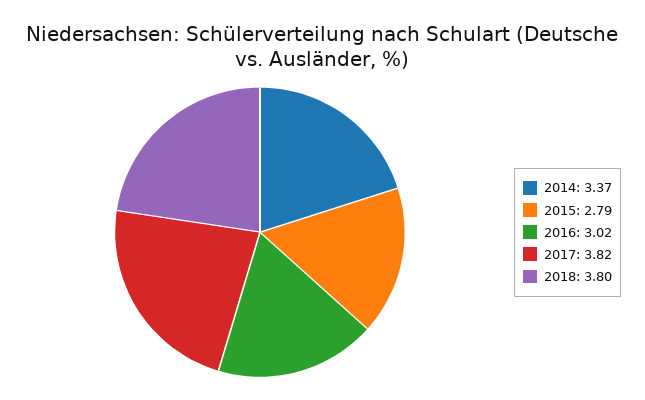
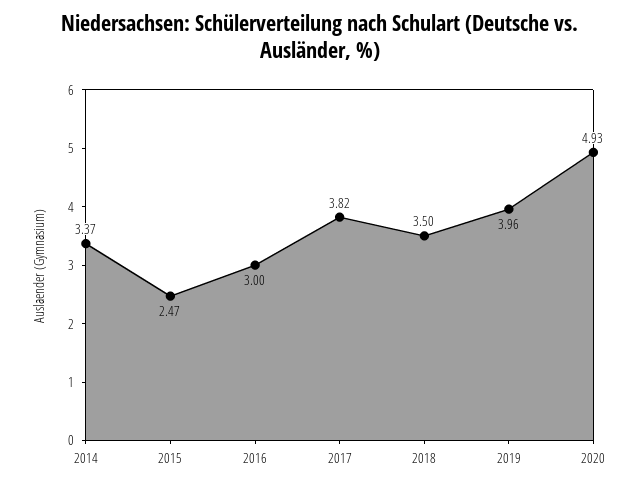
2015: 2.79 -> 2.47
2016: 3.02 -> 3
2018: 3.8 -> 3.5
2019: none -> 3.96
2020: none -> 4.93

